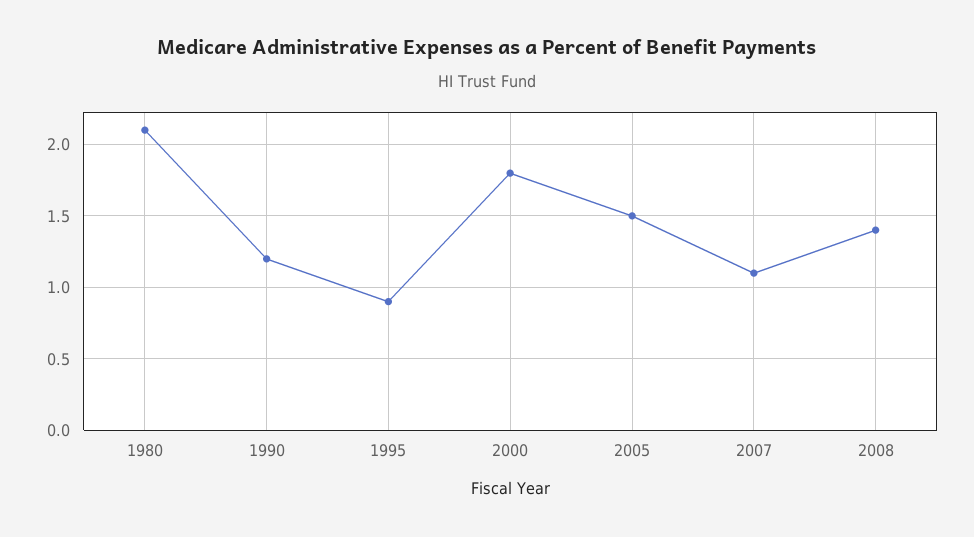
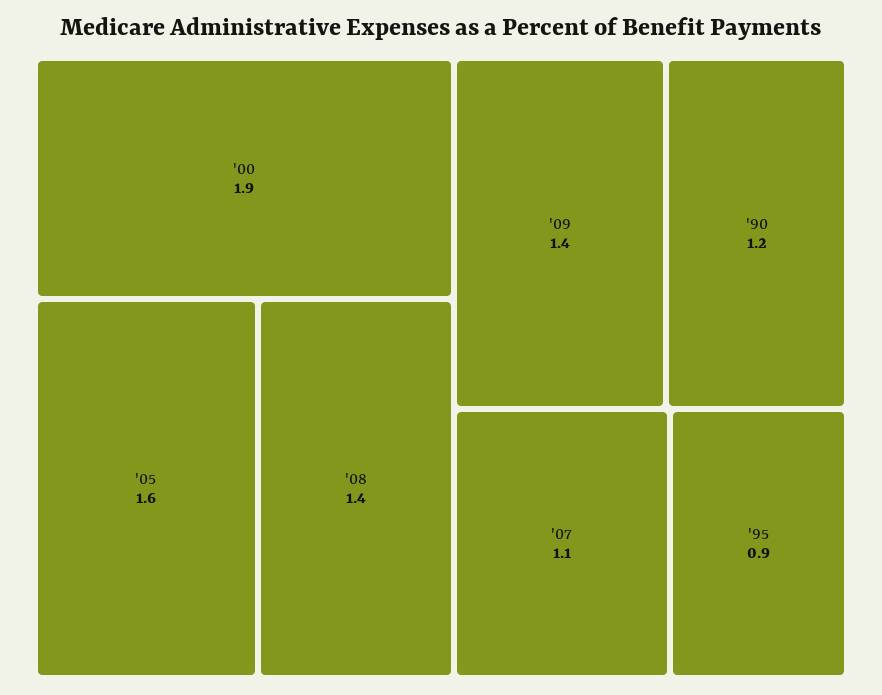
1980: 2.1 -> none
2000: 1.8 -> 1.9
2005: 1.5 -> 1.6
'09: none -> 1.4

